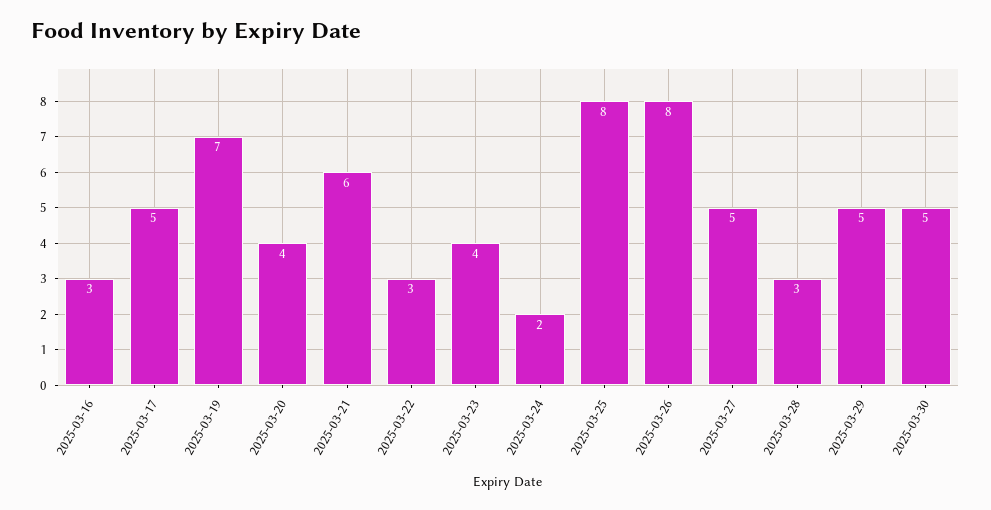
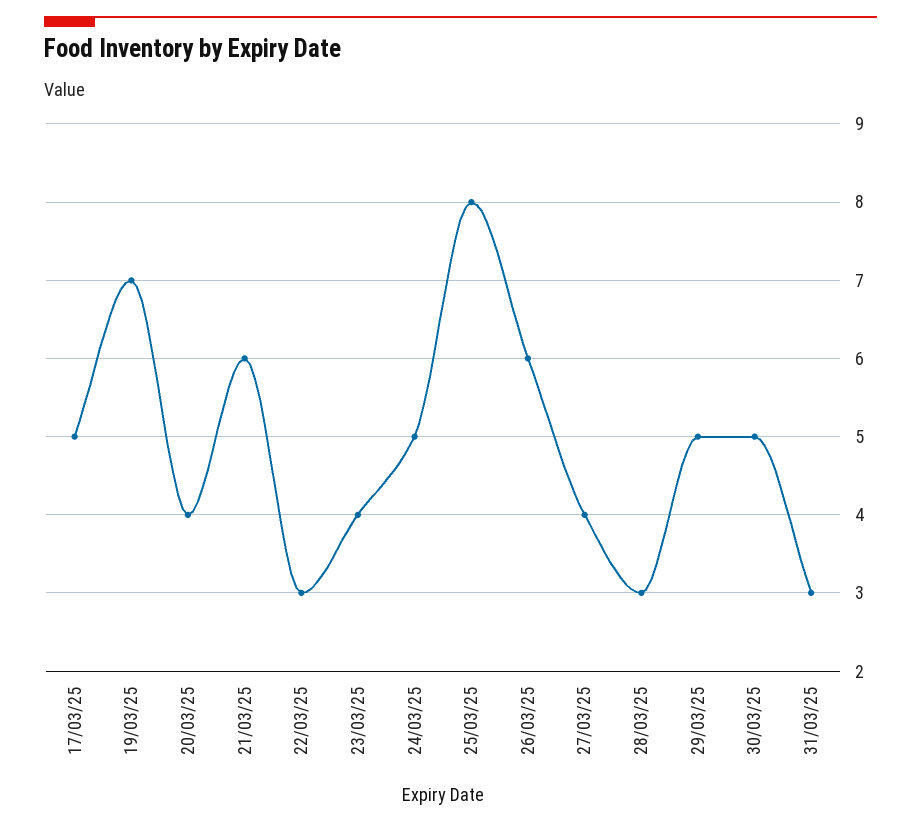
2025-03-16: 3 -> none
2025-03-24: 2 -> 5
2025-03-26: 8 -> 6
2025-03-27: 5 -> 4
31/03/25: none -> 3

